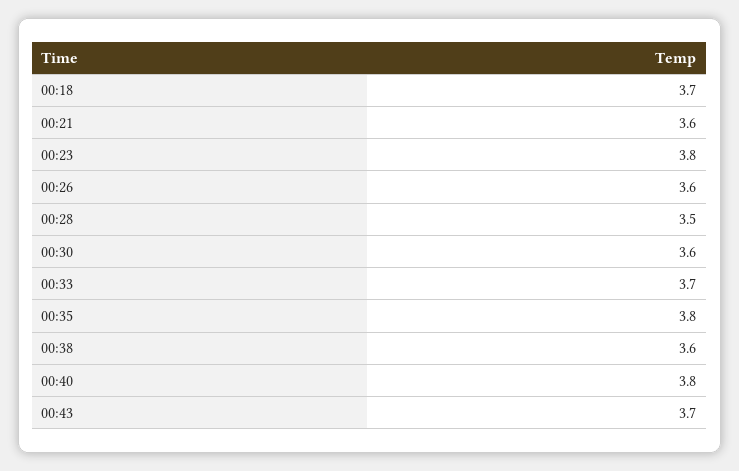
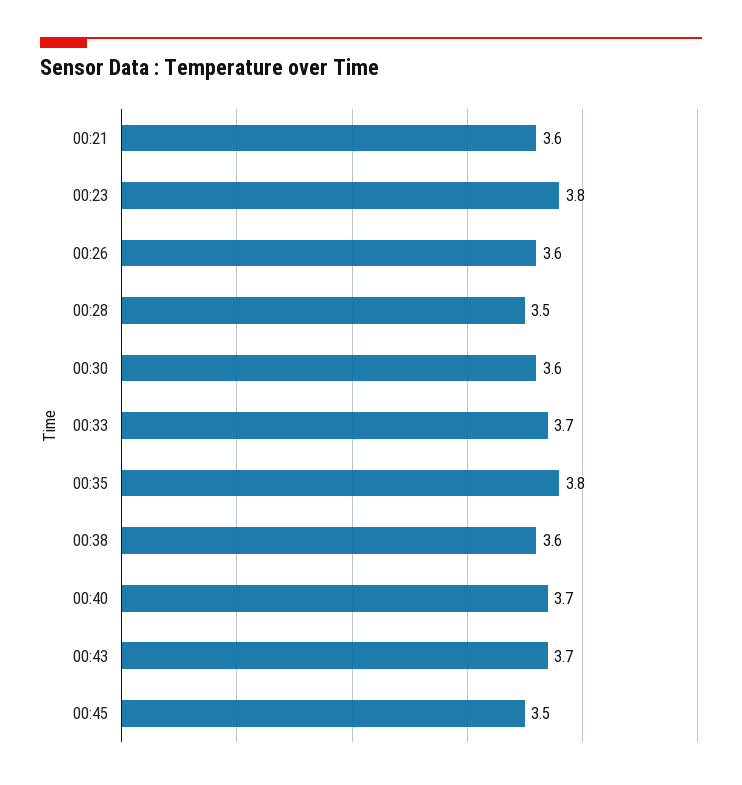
00:18: 3.7 -> none
00:40: 3.8 -> 3.7
00:45: none -> 3.5

